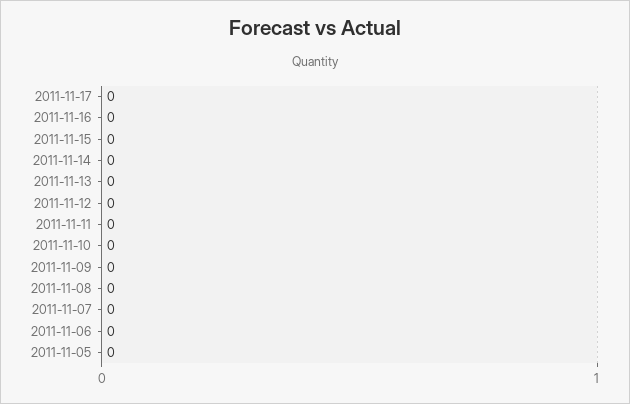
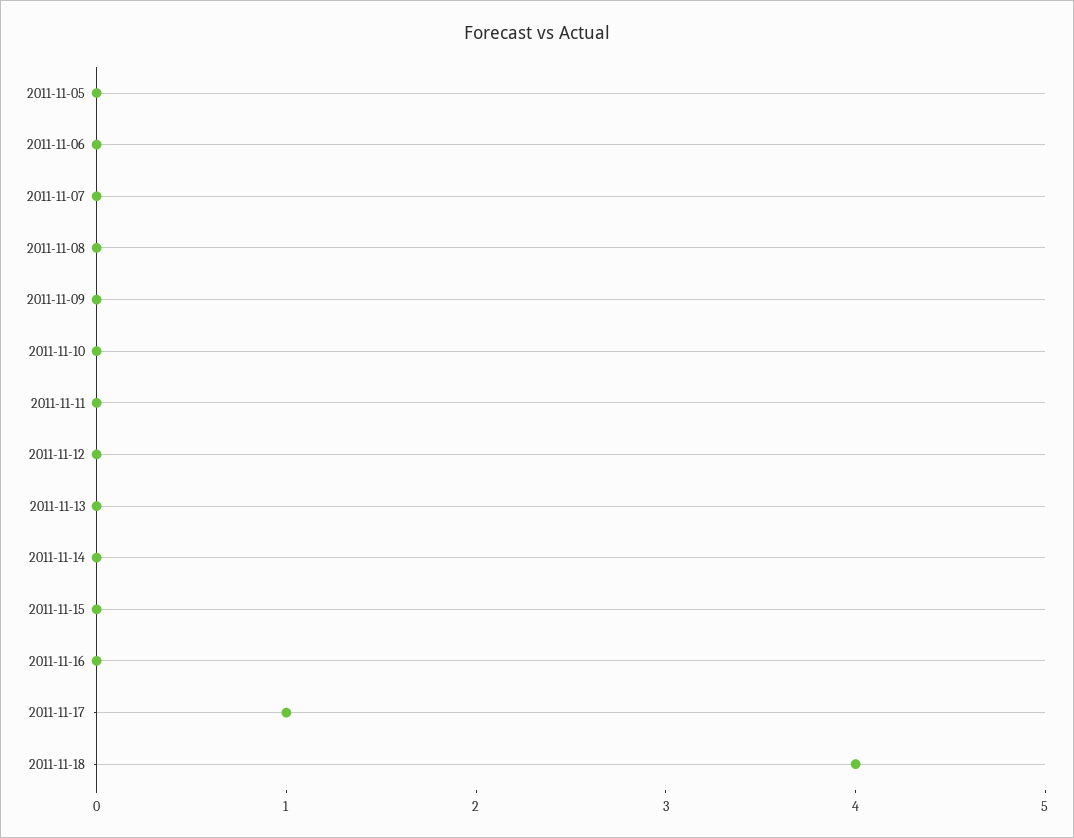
2011-11-17: 0 -> 1
2011-11-18: none -> 4

